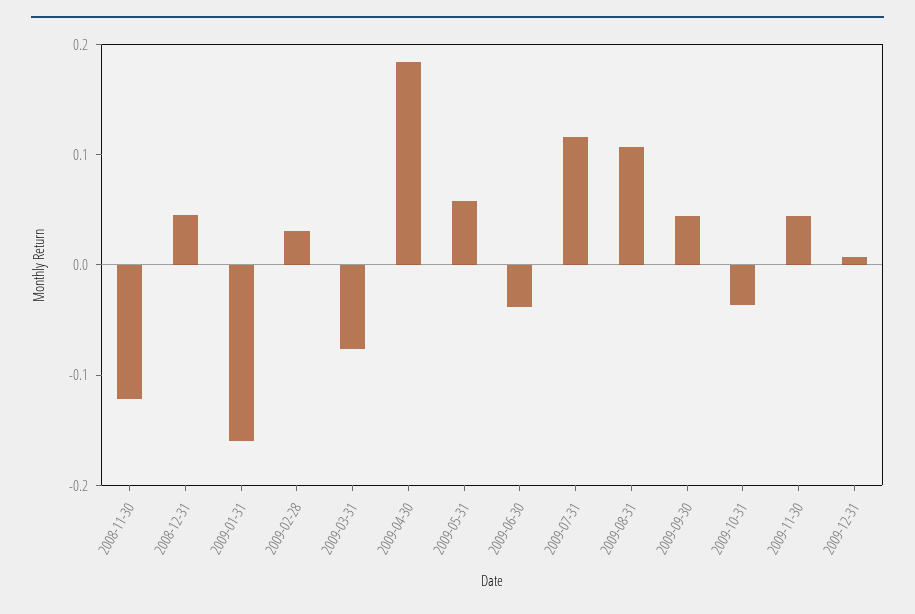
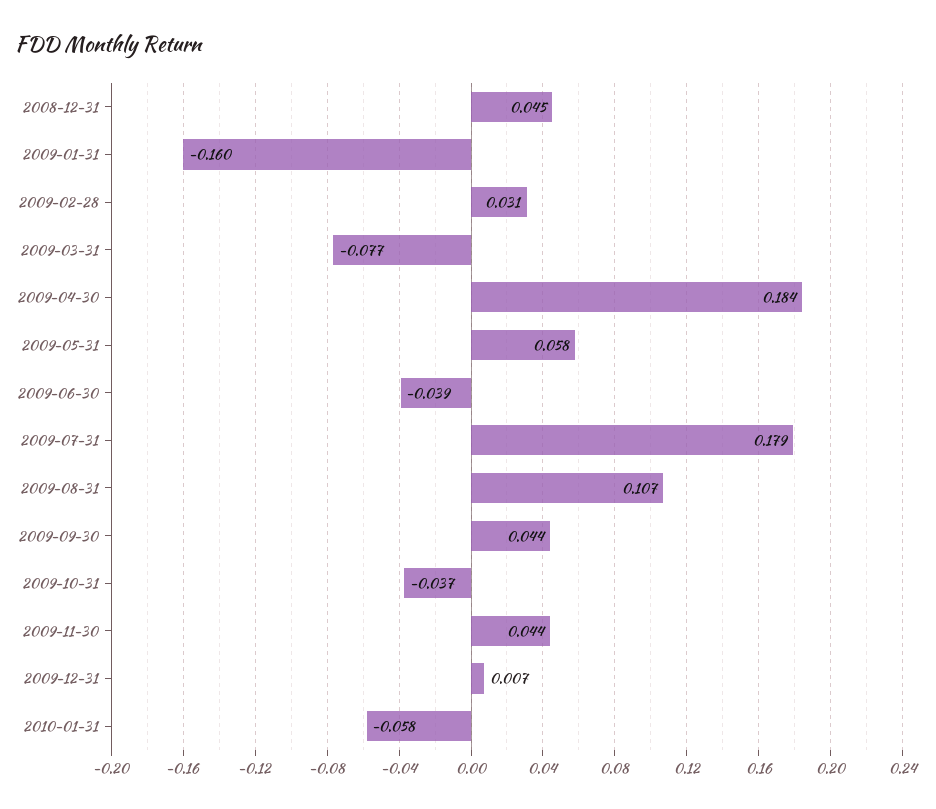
2008-11-30: -0.12 -> none
2009-07-31: 0.12 -> 0.179
2010-01-31: none -> -0.058

